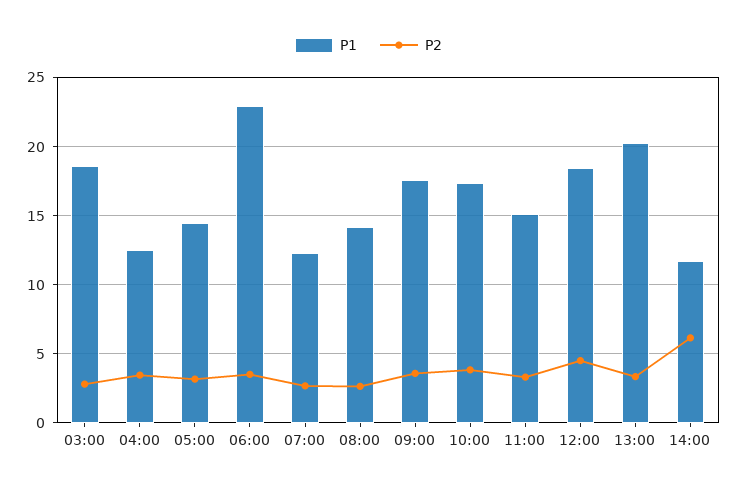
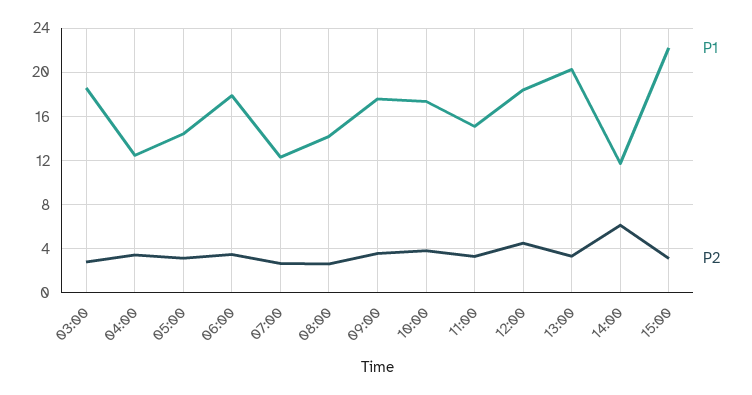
P1, 06:00: 23 -> 18
P1, 15:00: none -> 22
P2, 15:00: none -> 3

